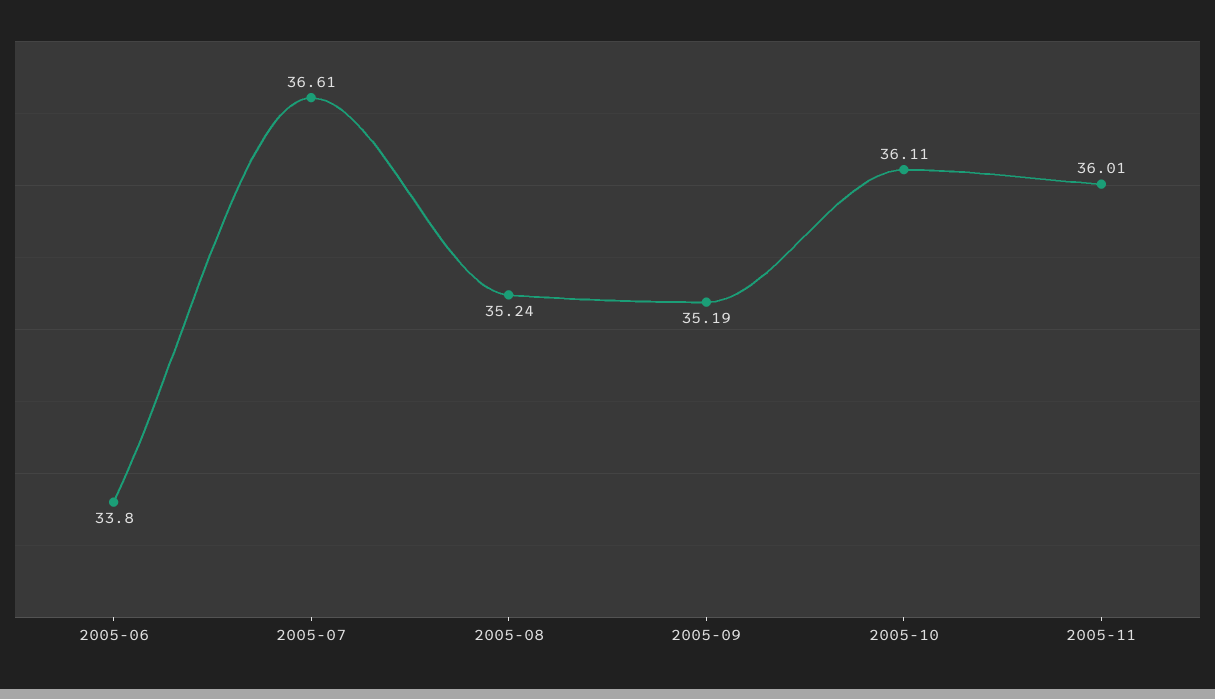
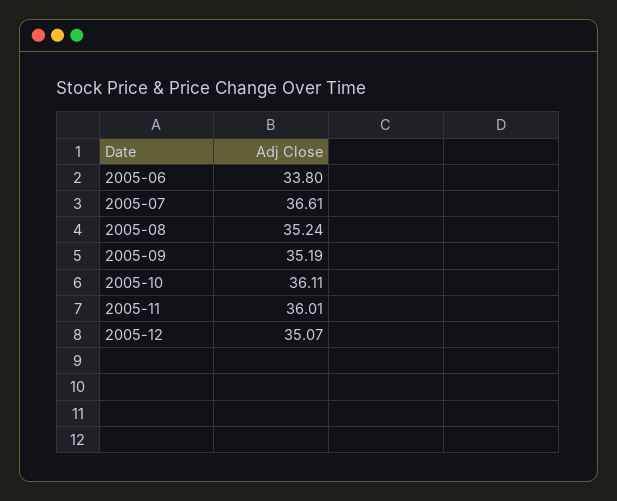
2005-12: none -> 35.07

